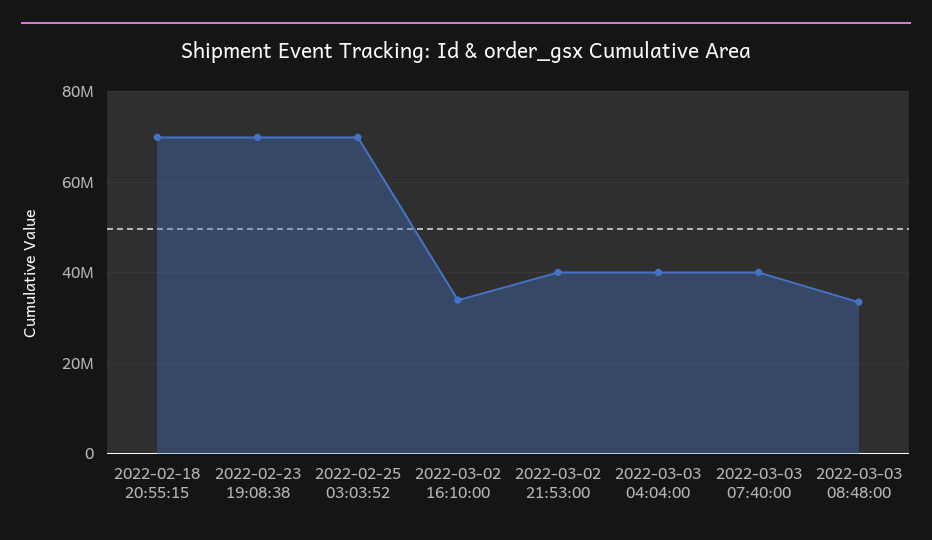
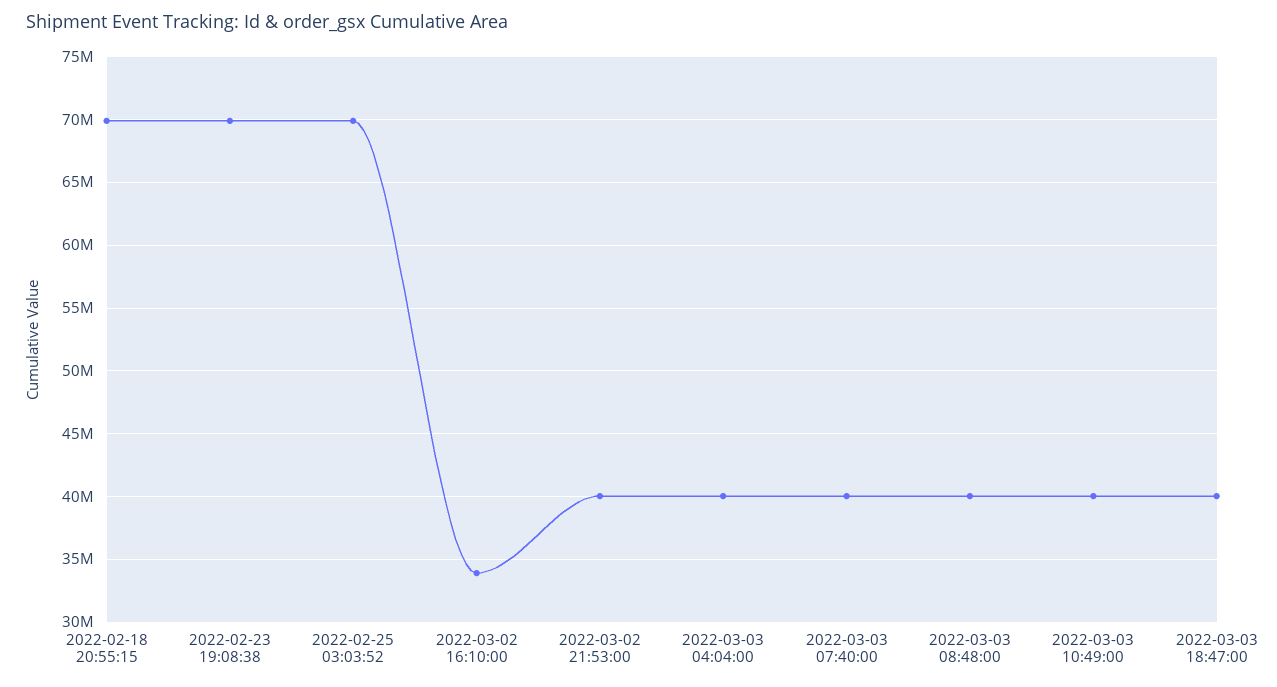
2022-03-03 08:48:00: 34000000 -> 40000000
2022-03-03 10:49:00: none -> 40000000
2022-03-03 18:47:00: none -> 40000000

